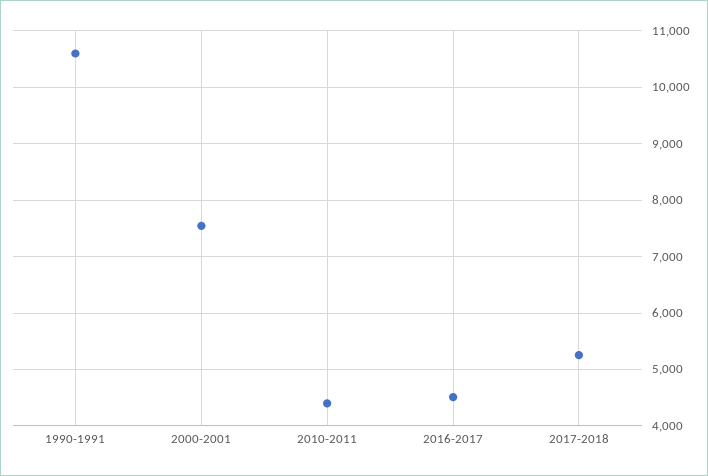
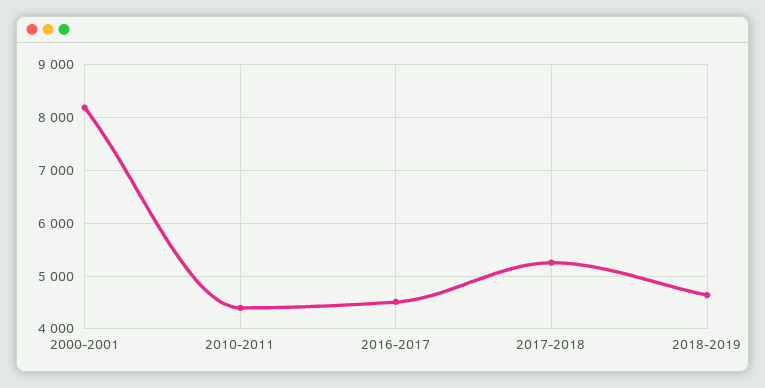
1990-1991: 10600 -> none
2000-2001: 7600 -> 8200
2018-2019: none -> 4600

